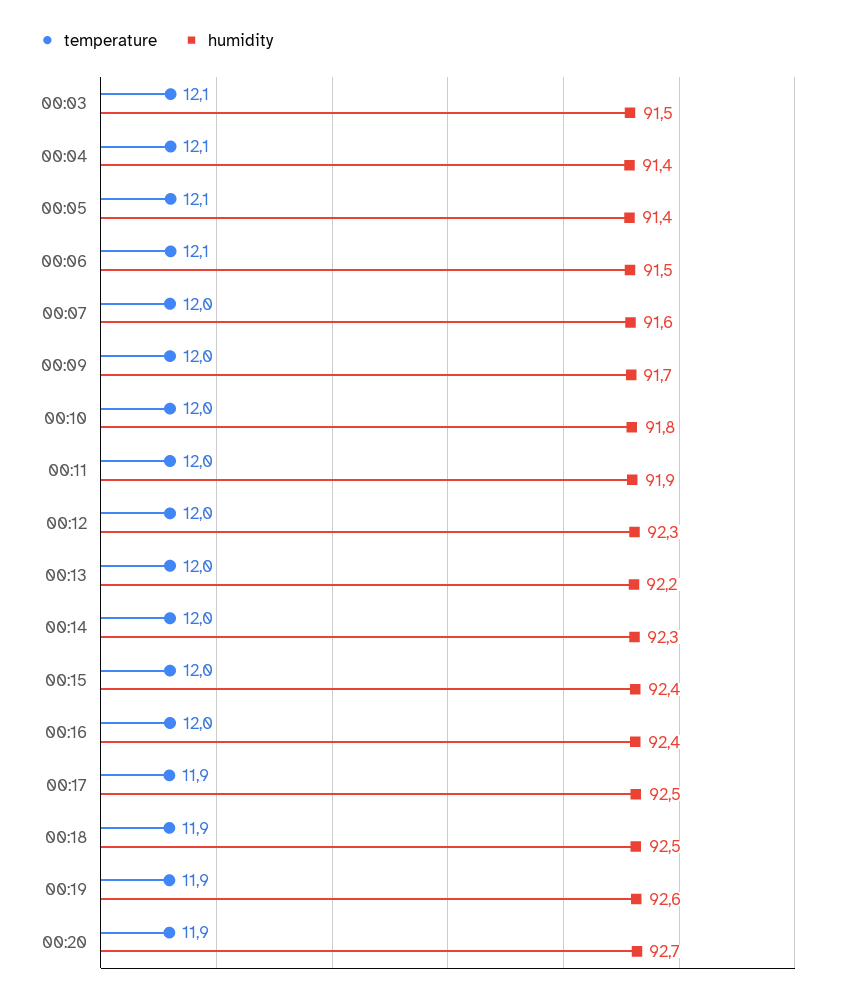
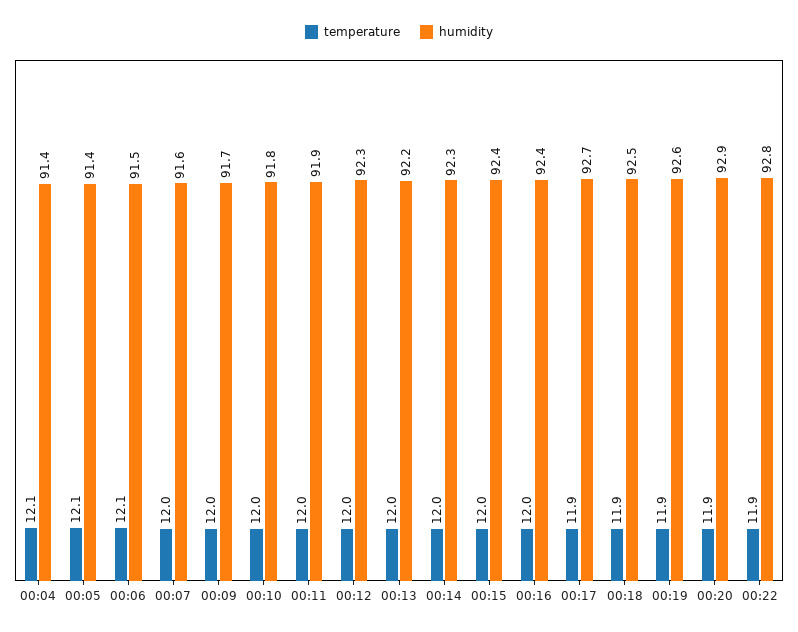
temperature, 00:03: 12.1 -> none
humidity, 00:03: 91.5 -> none
humidity, 00:17: 92.5 -> 92.7
humidity, 00:20: 92.7 -> 92.9
temperature, 00:22: none -> 11.9
humidity, 00:22: none -> 92.8

